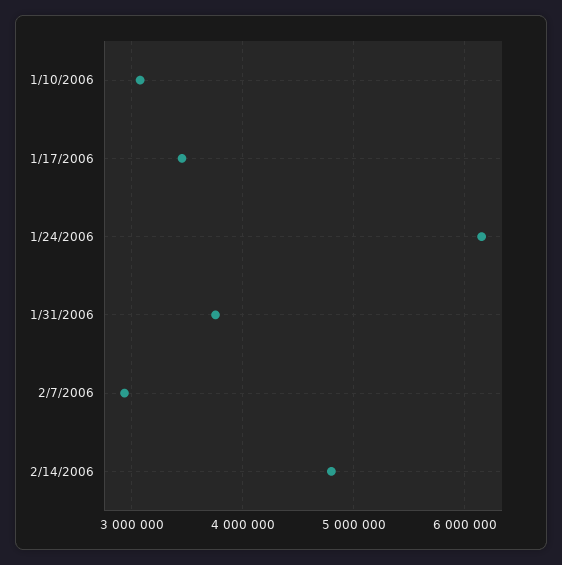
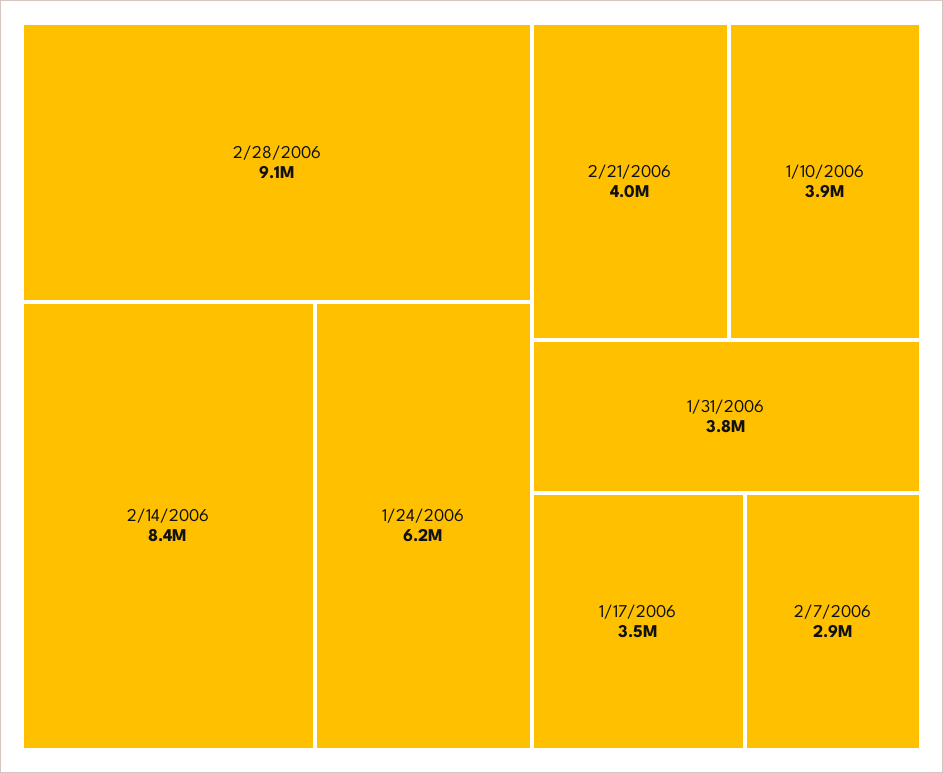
1/10/2006: 3100000 -> 3900000
2/14/2006: 4800000 -> 8400000
2/28/2006: none -> 9100000
2/21/2006: none -> 4000000

